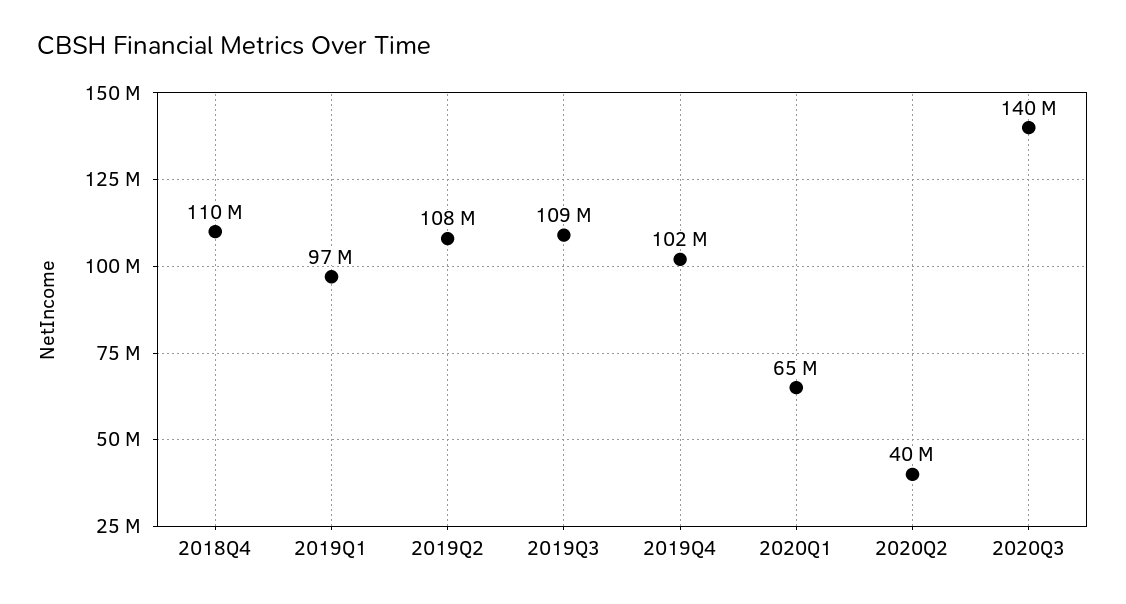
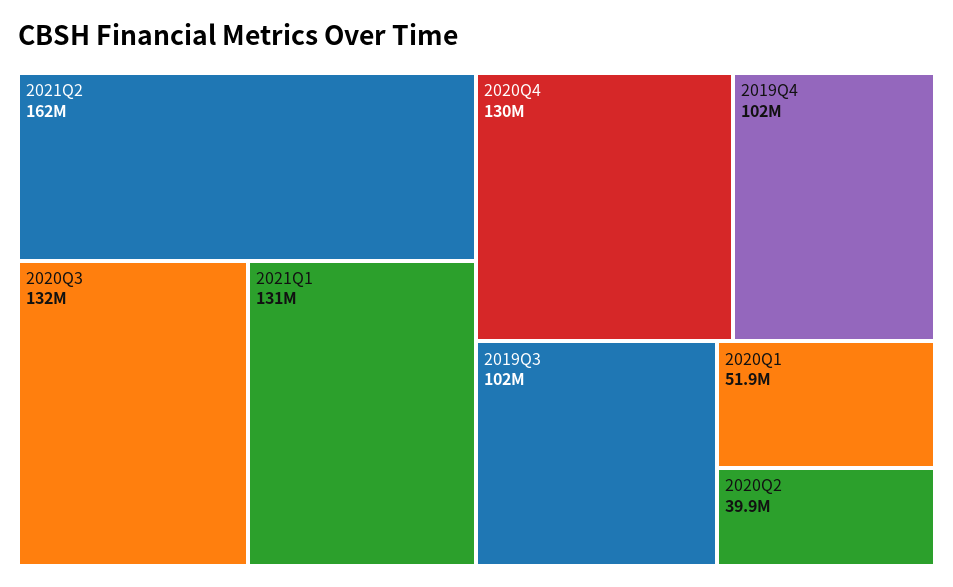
2018Q4: 110000000 -> none
2019Q1: 97000000 -> none
2019Q2: 108000000 -> none
2019Q3: 109000000 -> 102000000
2020Q1: 65000000 -> 51900000
2020Q3: 140000000 -> 132000000
2021Q2: none -> 162000000
2021Q1: none -> 131000000
2020Q4: none -> 130000000

